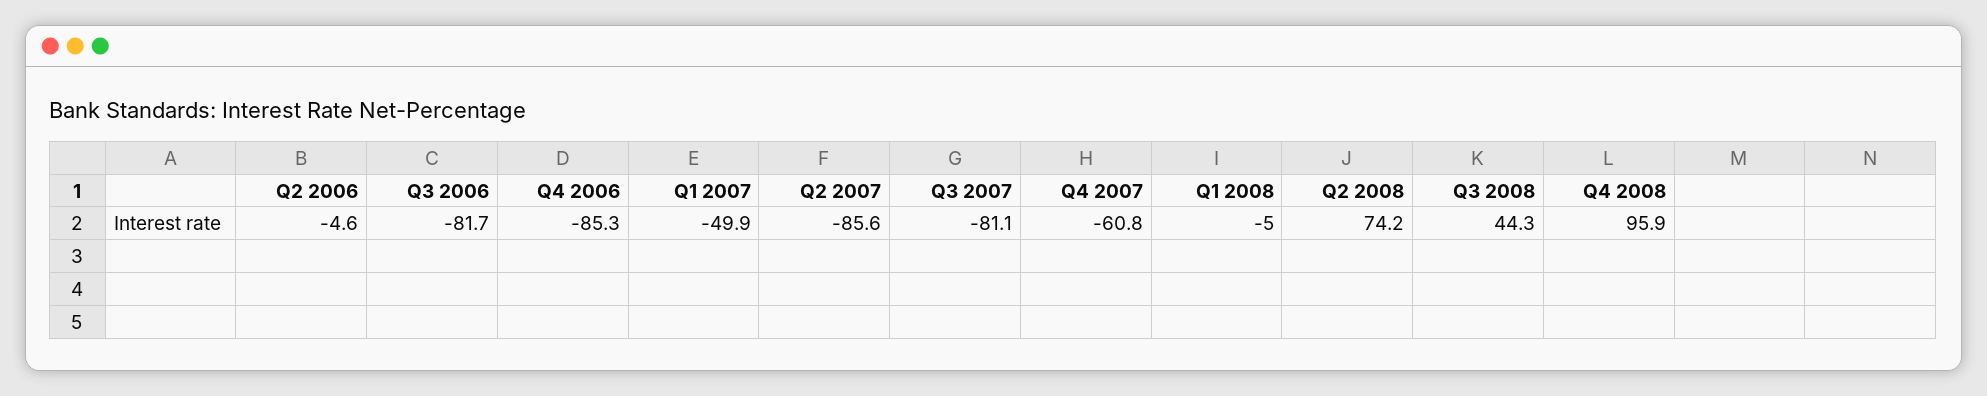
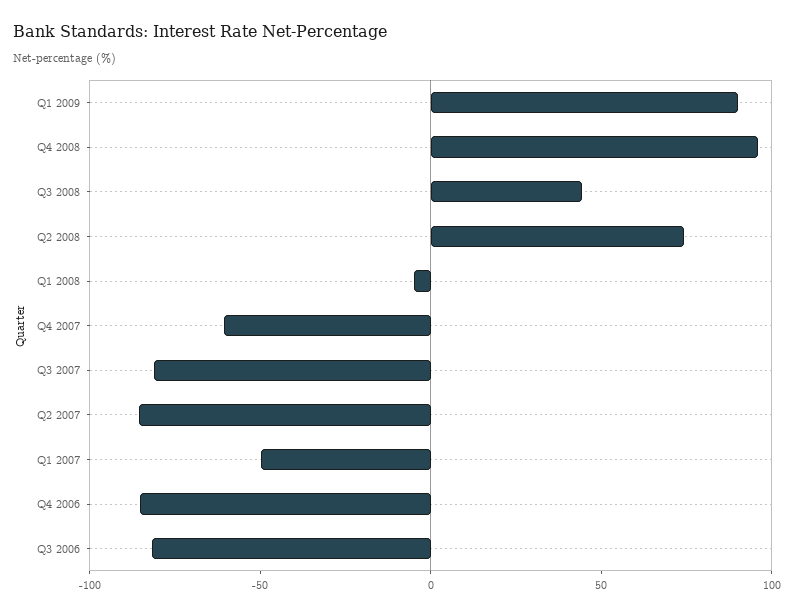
Q2 2006: -4.6 -> none
Q1 2009: none -> 90

